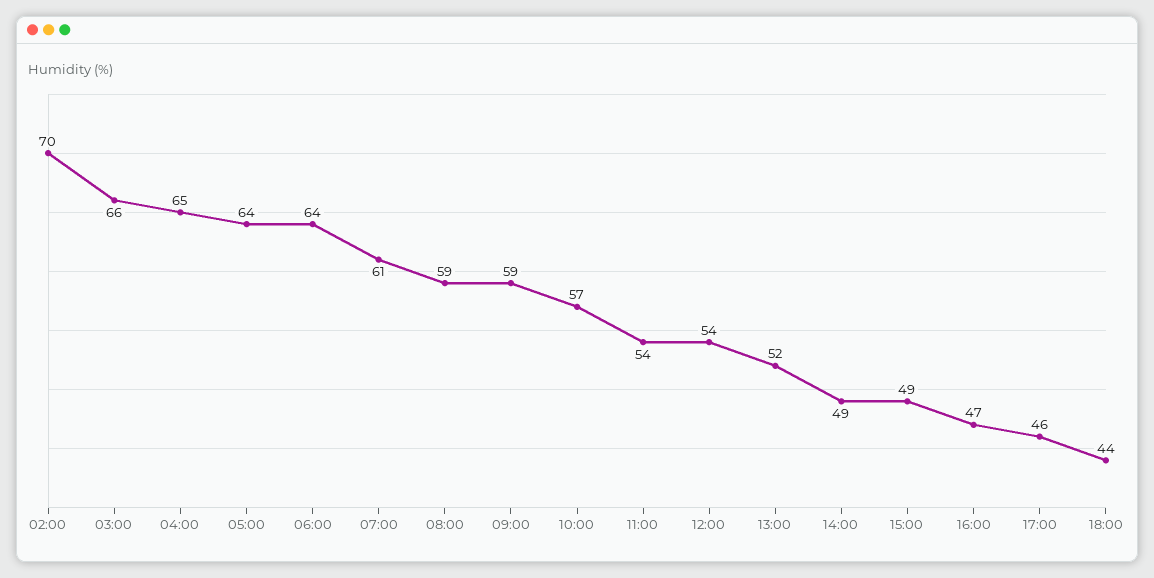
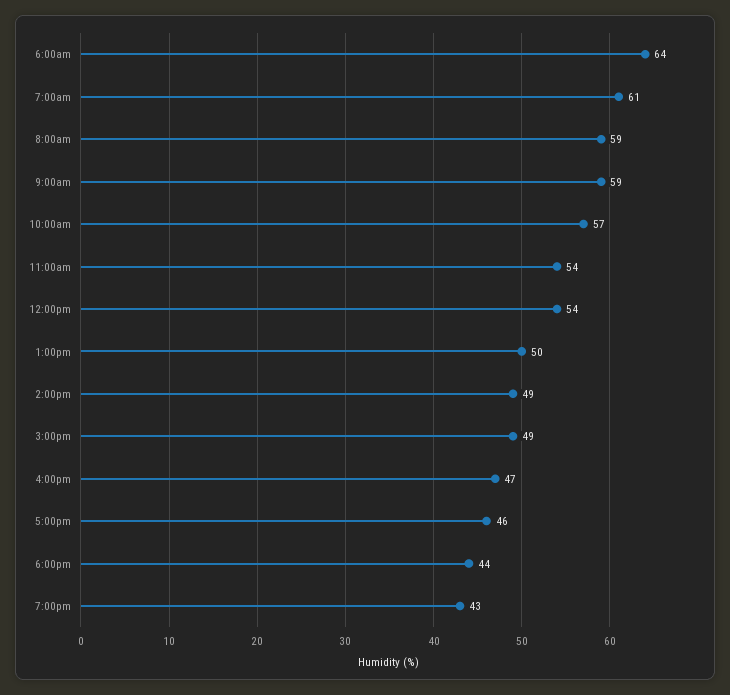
02:00: 70 -> none
03:00: 66 -> none
04:00: 65 -> none
05:00: 64 -> none
13:00: 52 -> 50
7:00pm: none -> 43

